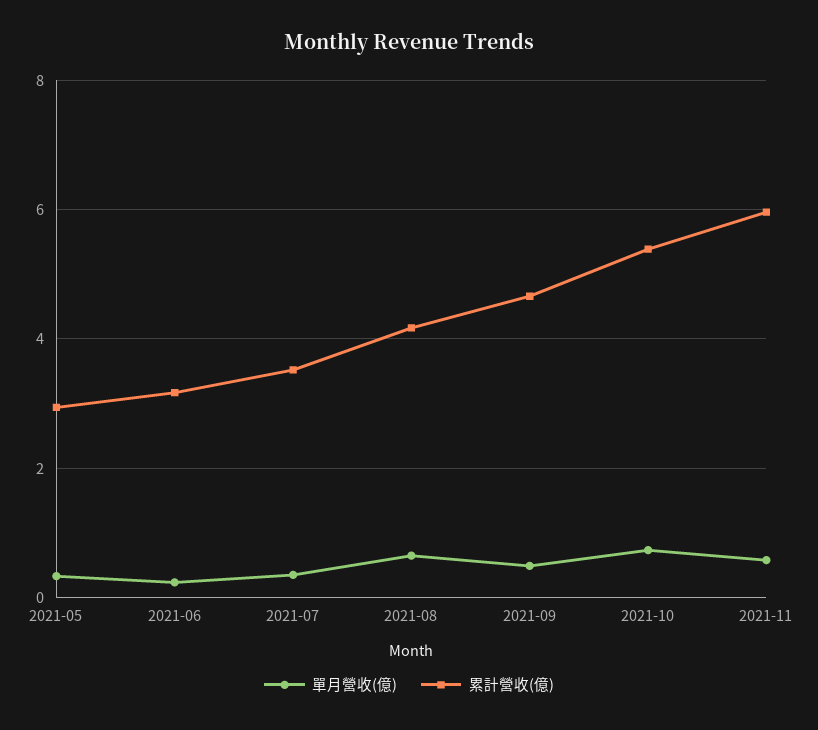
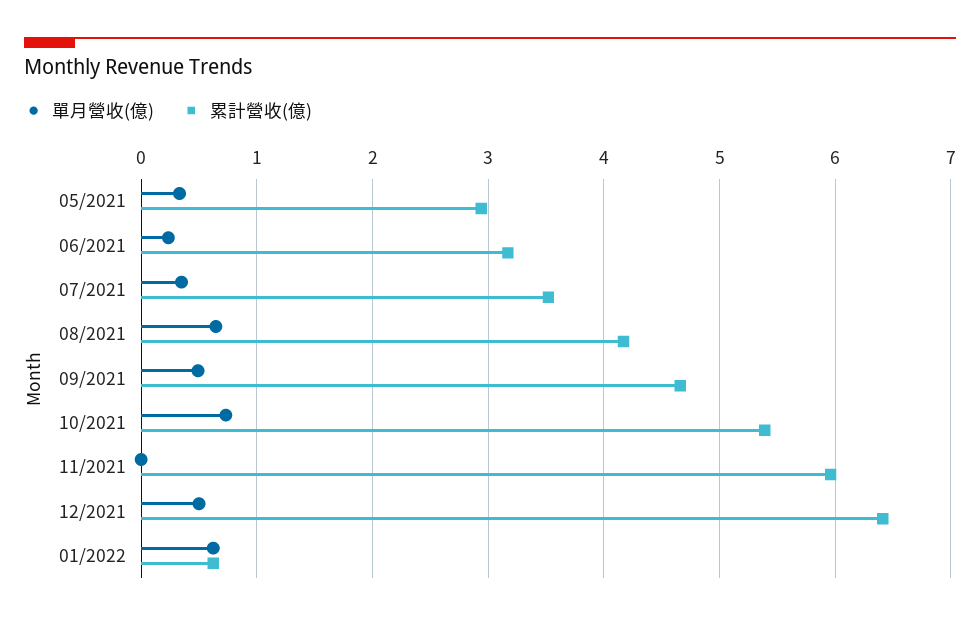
單月營收(億), 2021-11: 0.6 -> 0
單月營收(億), 12/2021: none -> 0.5
累計營收(億), 12/2021: none -> 6.4
單月營收(億), 01/2022: none -> 0.6
累計營收(億), 01/2022: none -> 0.6

